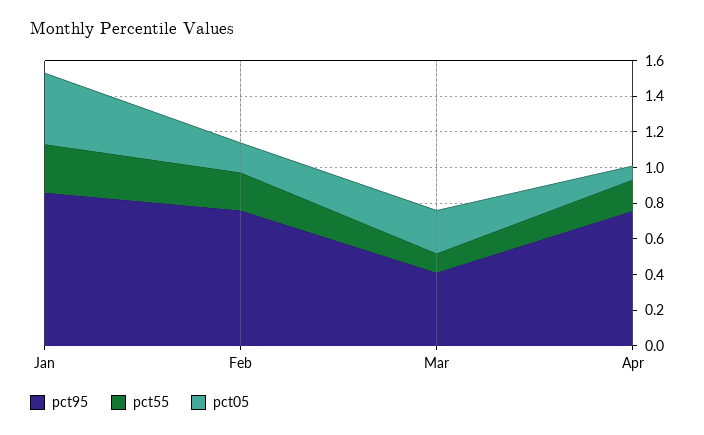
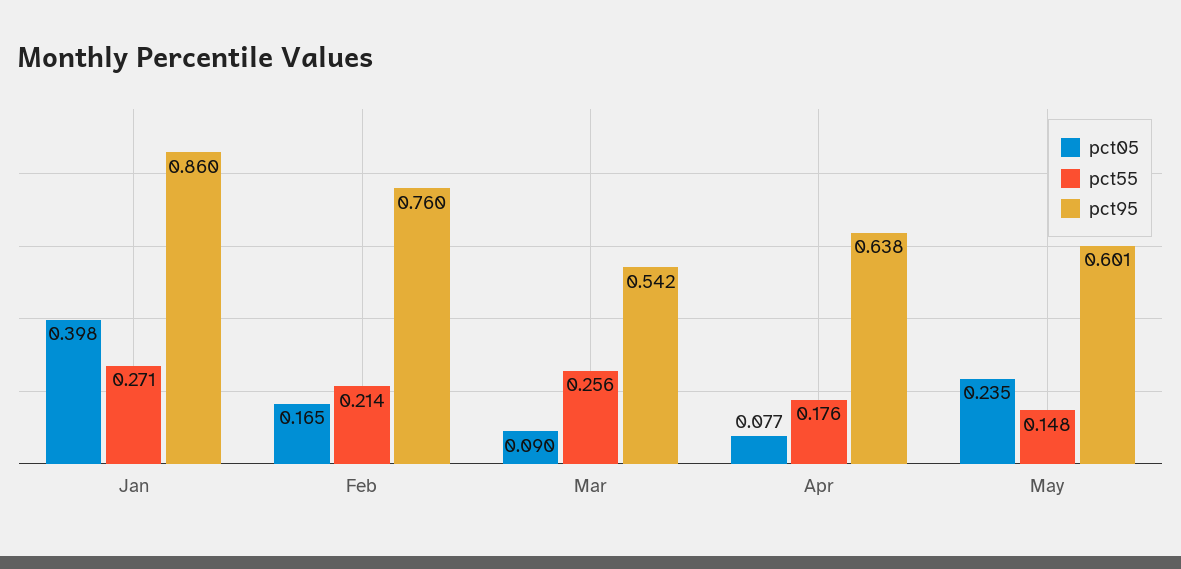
pct95, Mar: 0.4 -> 0.542
pct55, Mar: 0.1 -> 0.256
pct05, Mar: 0.25 -> 0.09
pct95, Apr: 0.75 -> 0.638
pct05, May: none -> 0.235
pct55, May: none -> 0.148
pct95, May: none -> 0.601

